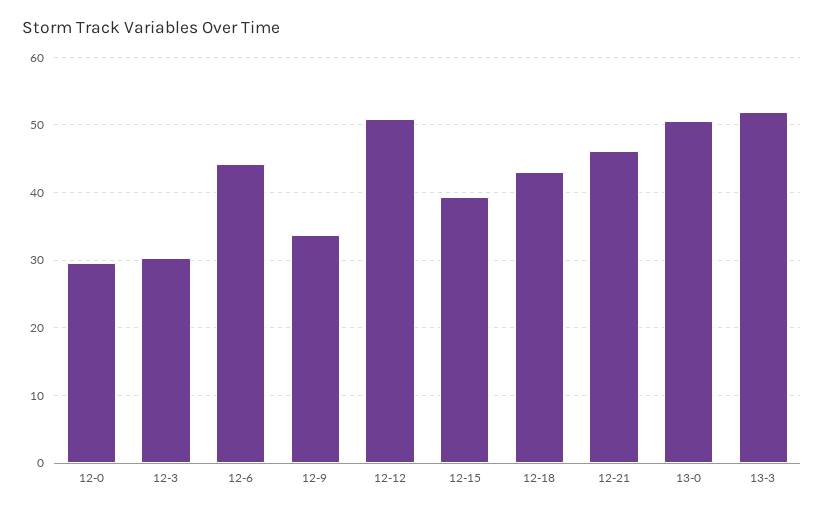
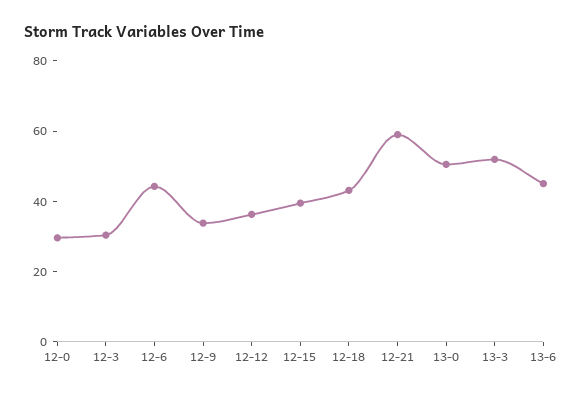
12-12: 51 -> 35
12-21: 46 -> 60
13-6: none -> 45

